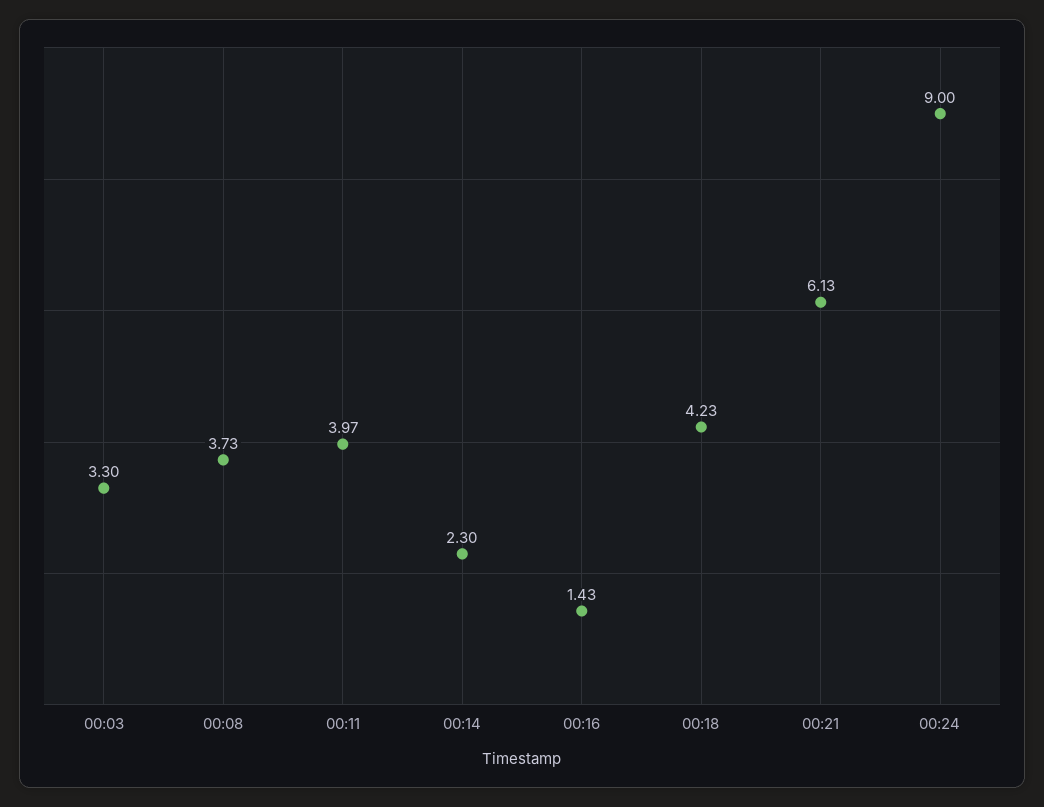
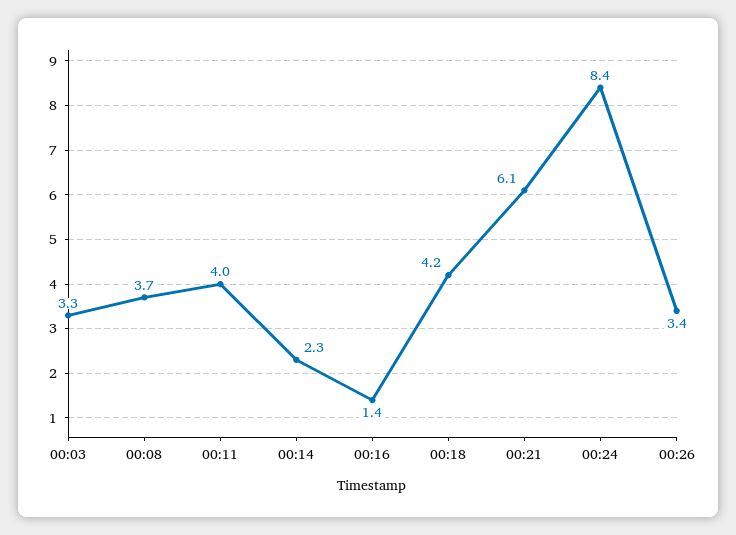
00:24: 9 -> 8.4
00:26: none -> 3.4

